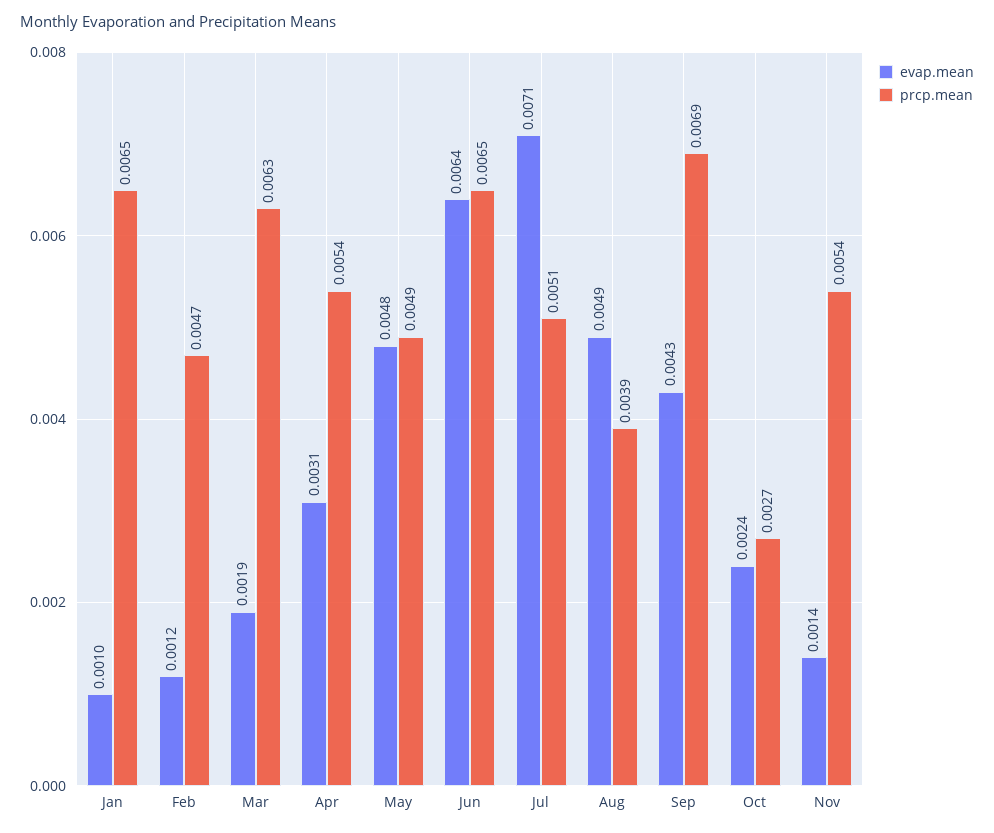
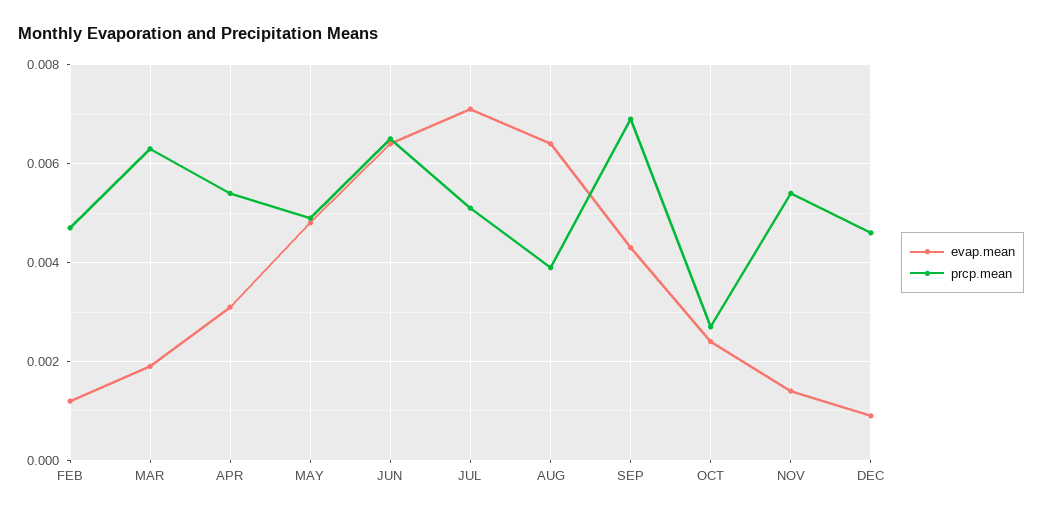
evap.mean, Jan: 0.001 -> none
prcp.mean, Jan: 0.0065 -> none
evap.mean, Aug: 0.0049 -> 0.0065
evap.mean, DEC: none -> 0.001
prcp.mean, DEC: none -> 0.0045

